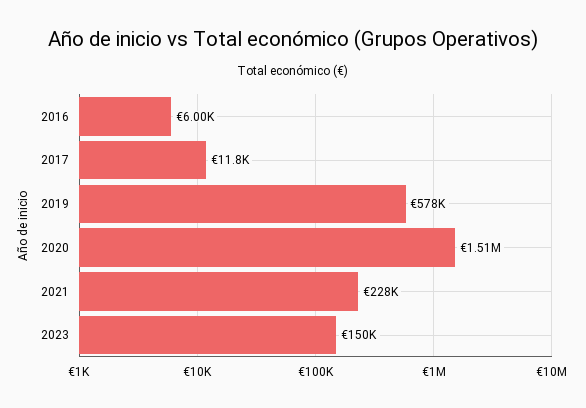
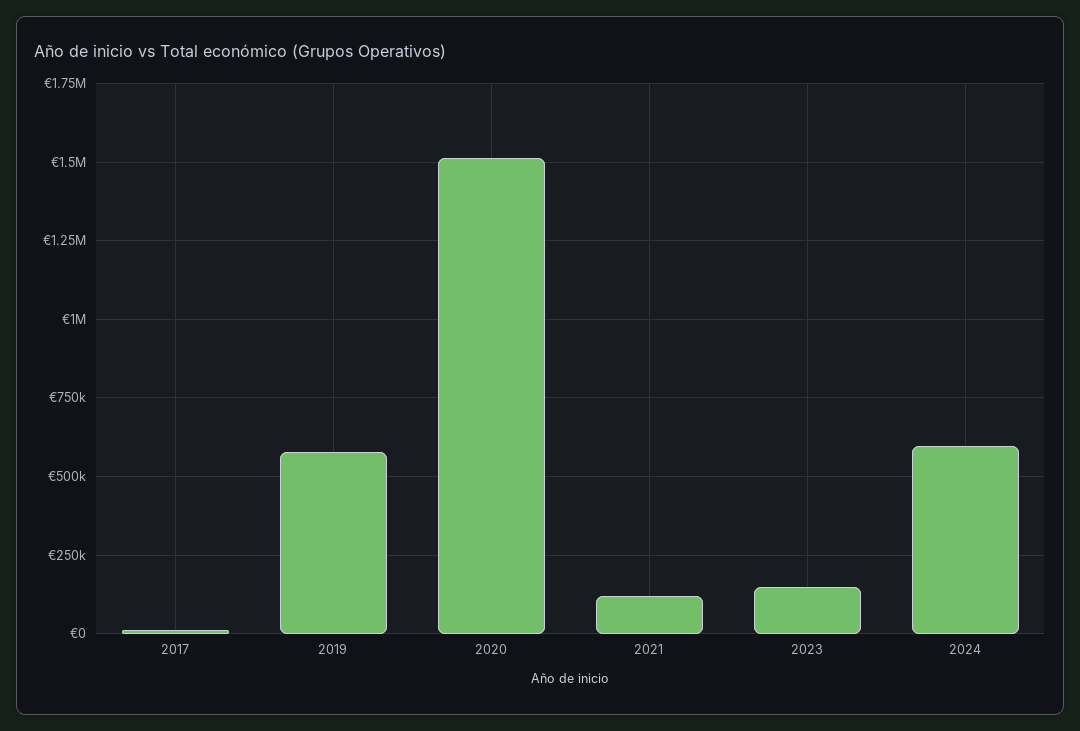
2016: 6000 -> none
2021: 228000 -> 125000
2024: none -> 600000

